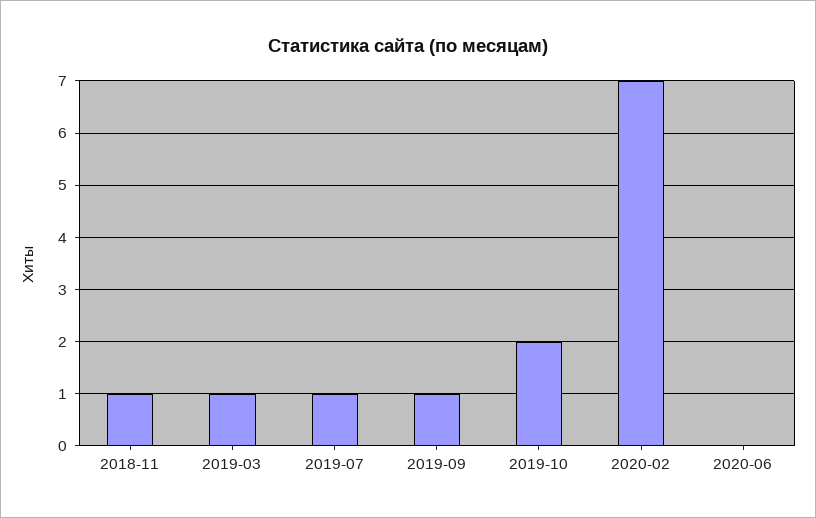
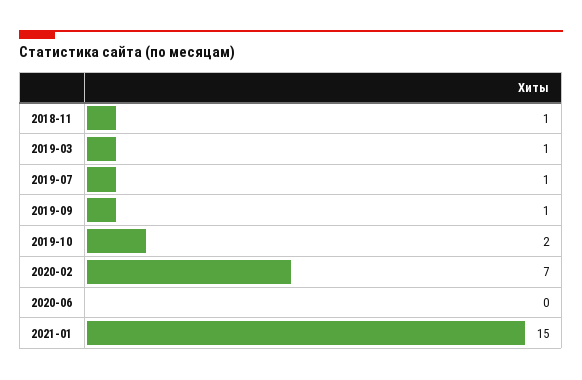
2021-01: none -> 15

